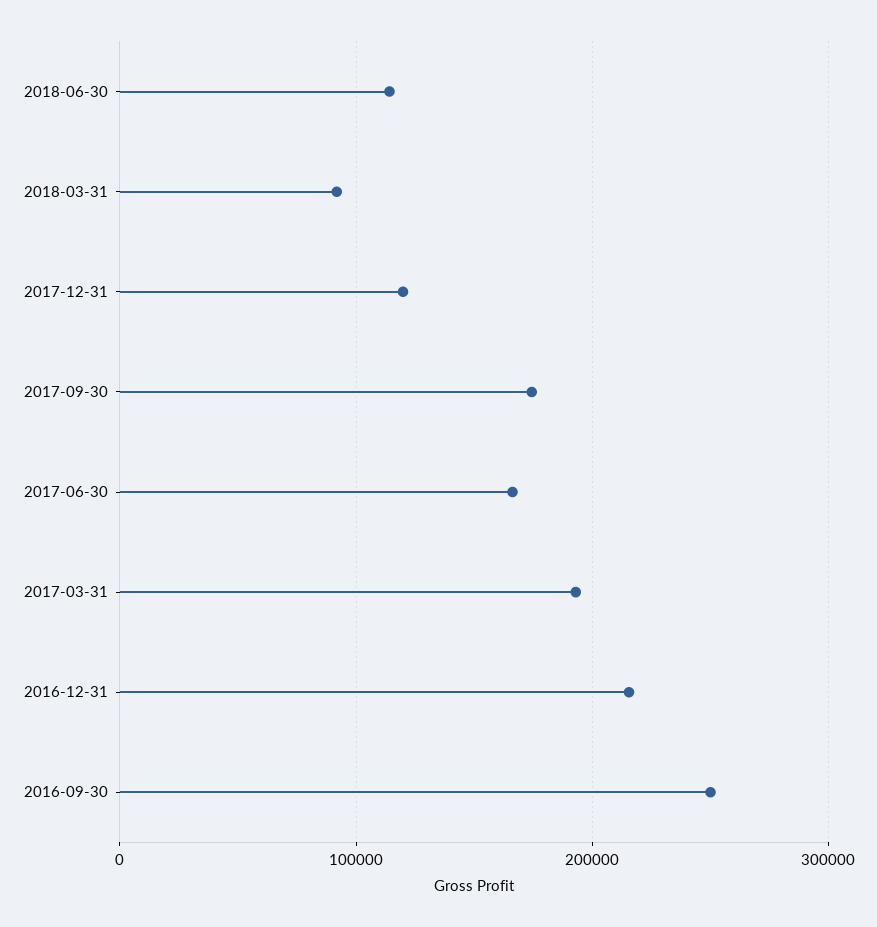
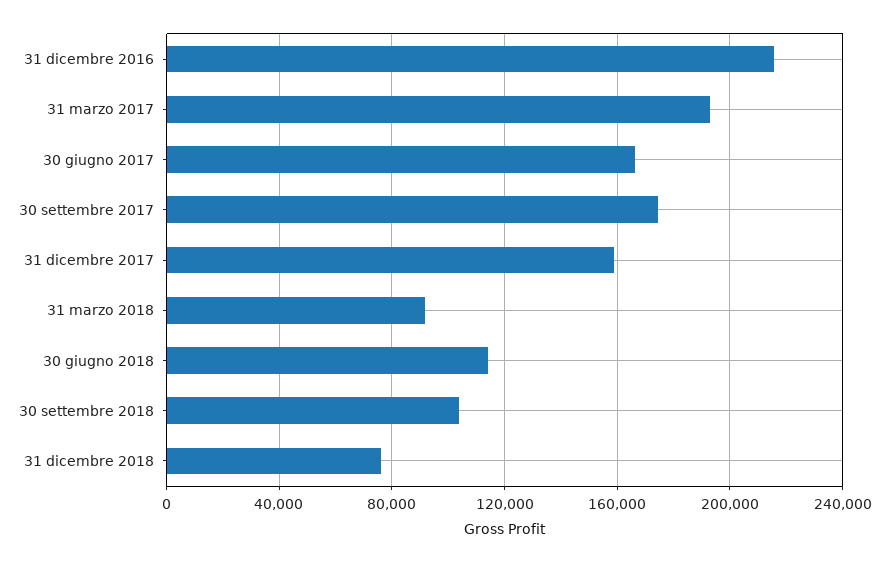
2017-12-31: 120000 -> 160000
2016-09-30: 250000 -> none
30 settembre 2018: none -> 105000
31 dicembre 2018: none -> 75000

